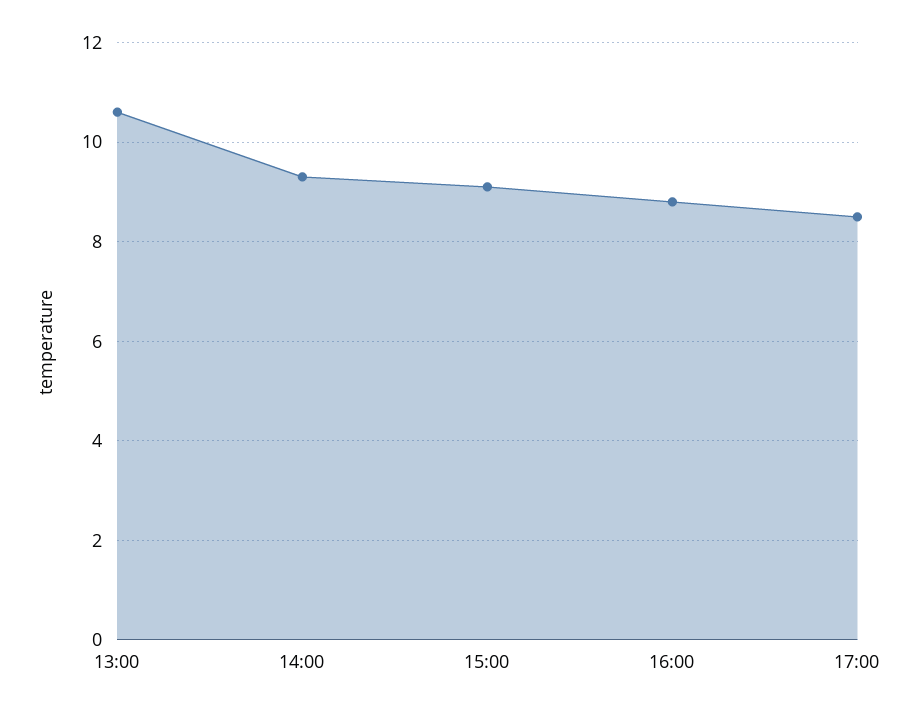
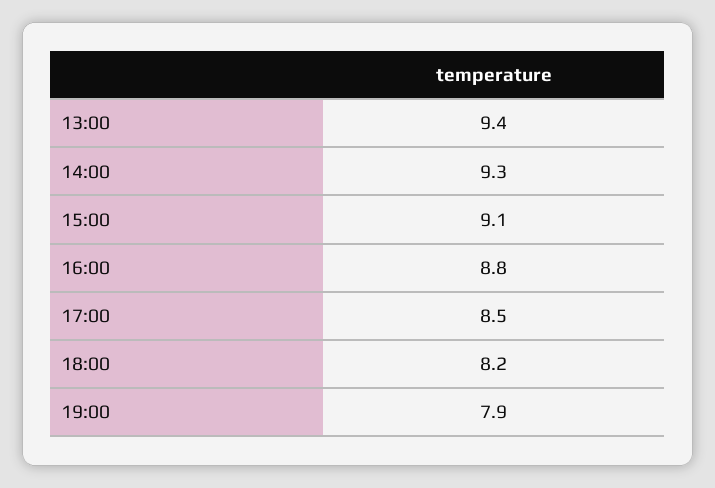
13:00: 10.5 -> 9.4
18:00: none -> 8.2
19:00: none -> 7.9

